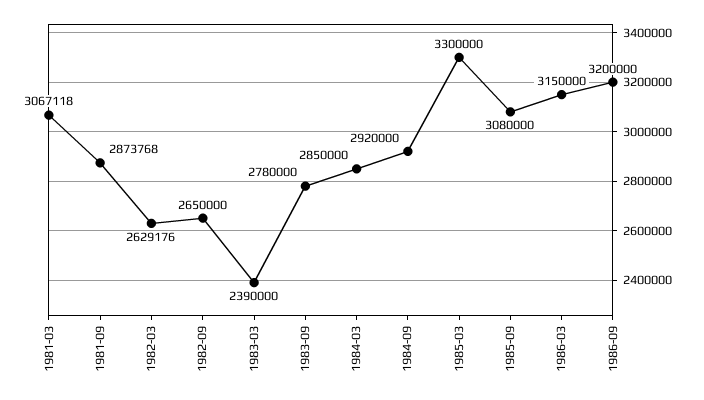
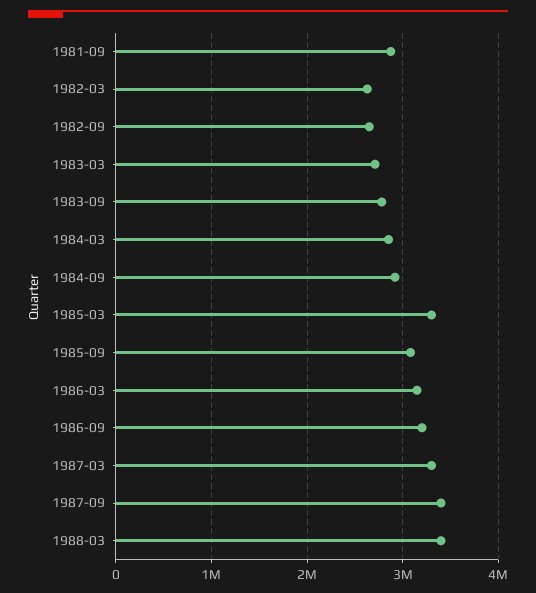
1981-03: 3067118 -> none
1983-03: 2390000 -> 2700000
1987-03: none -> 3300000
1987-09: none -> 3400000
1988-03: none -> 3400000

